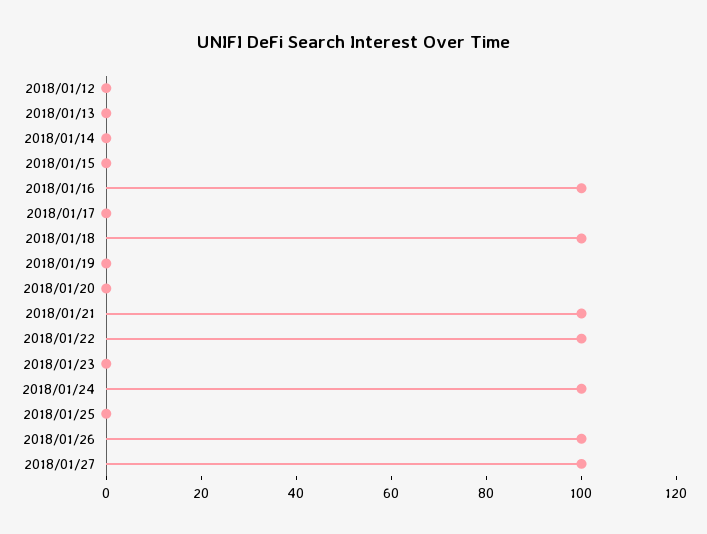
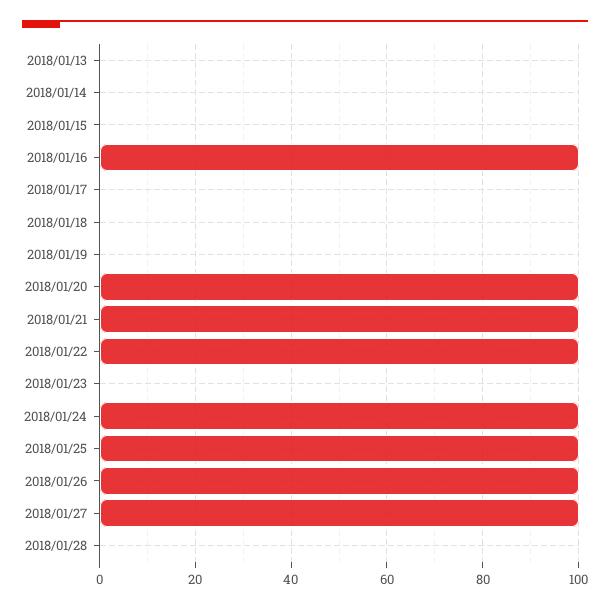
2018/01/12: 0 -> none
2018/01/18: 100 -> 0
2018/01/20: 0 -> 100
2018/01/25: 0 -> 100
2018/01/28: none -> 0

